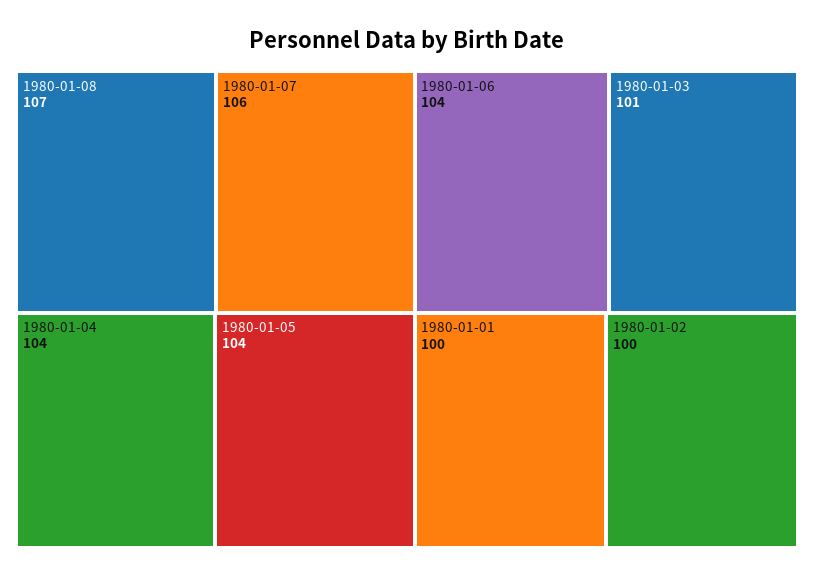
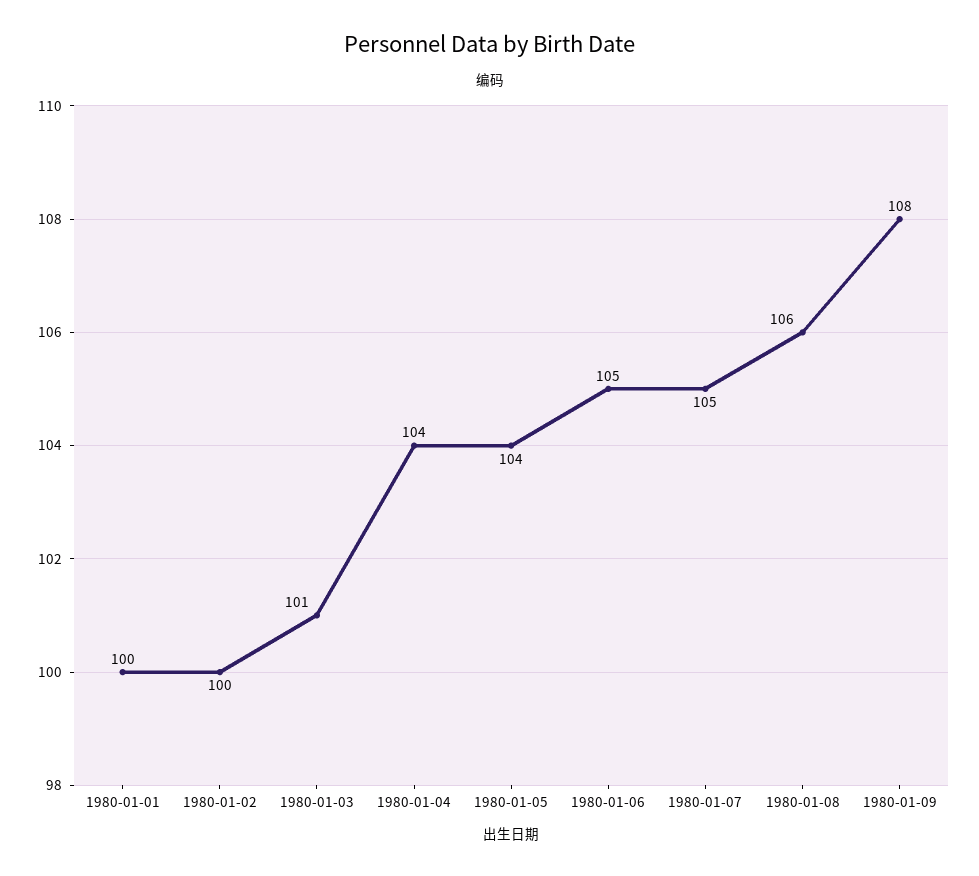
1980-01-08: 107 -> 106
1980-01-07: 106 -> 105
1980-01-06: 104 -> 105
1980-01-09: none -> 108

